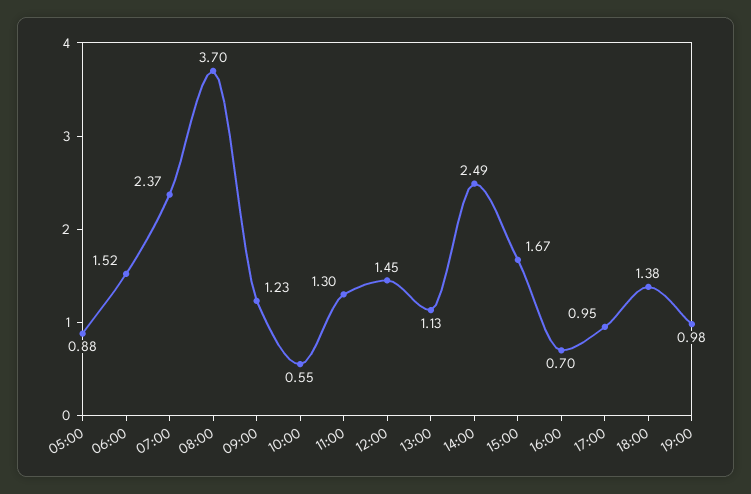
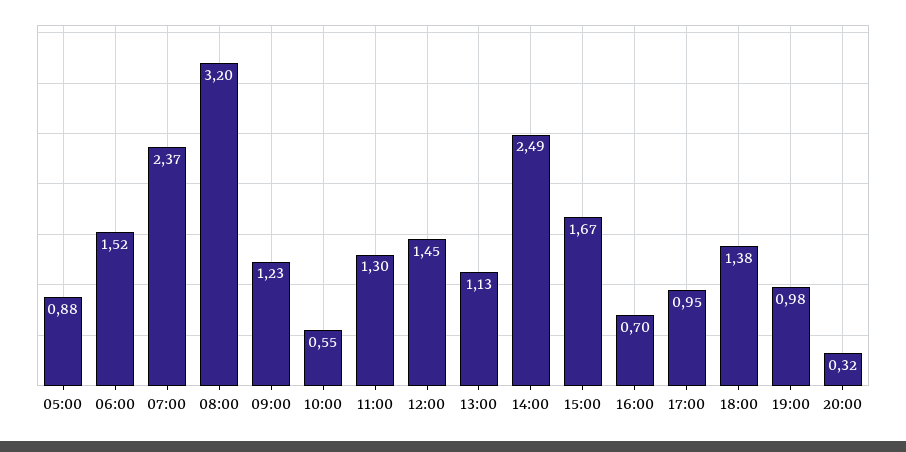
08:00: 3.7 -> 3.2
20:00: none -> 0.32

